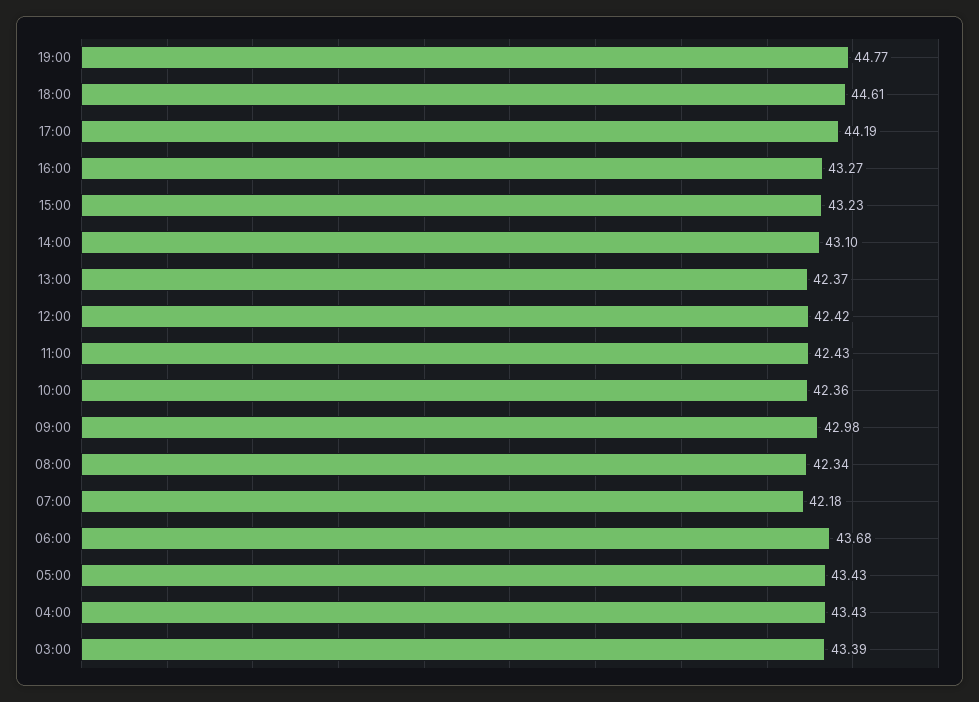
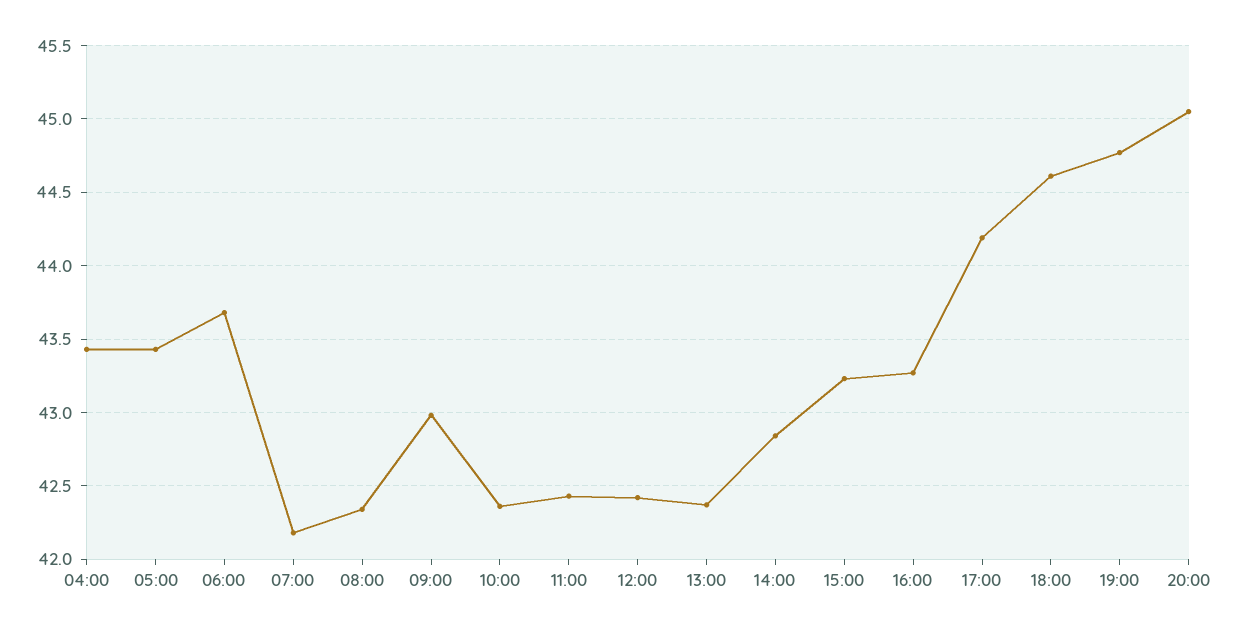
14:00: 43.1 -> 42.85
03:00: 43.39 -> none
20:00: none -> 45.05

